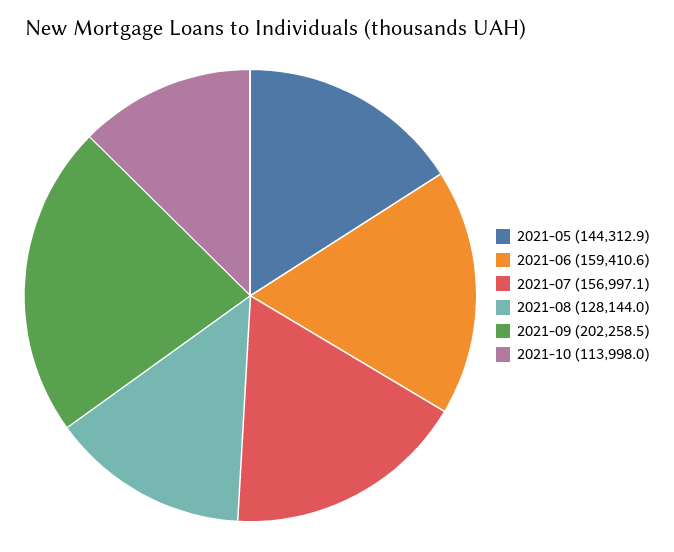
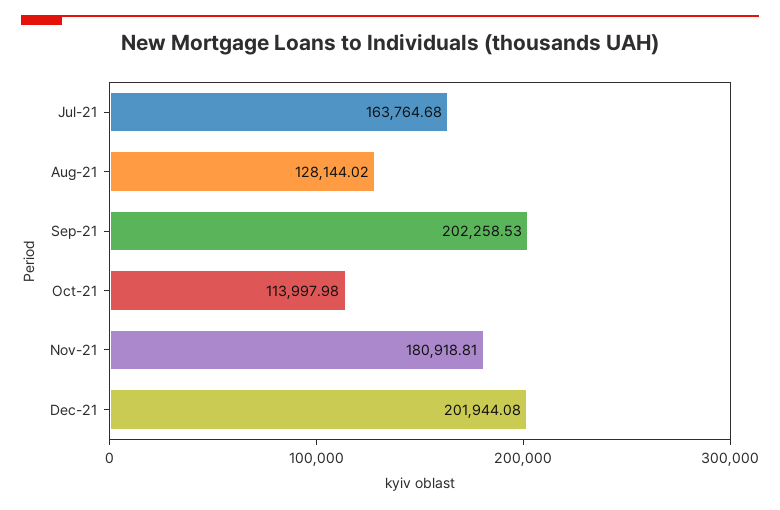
2021-05: 144312.9 -> none
2021-06: 159410.6 -> none
2021-07: 156997.1 -> 163764.68
Nov-21: none -> 180918.81
Dec-21: none -> 201944.08

